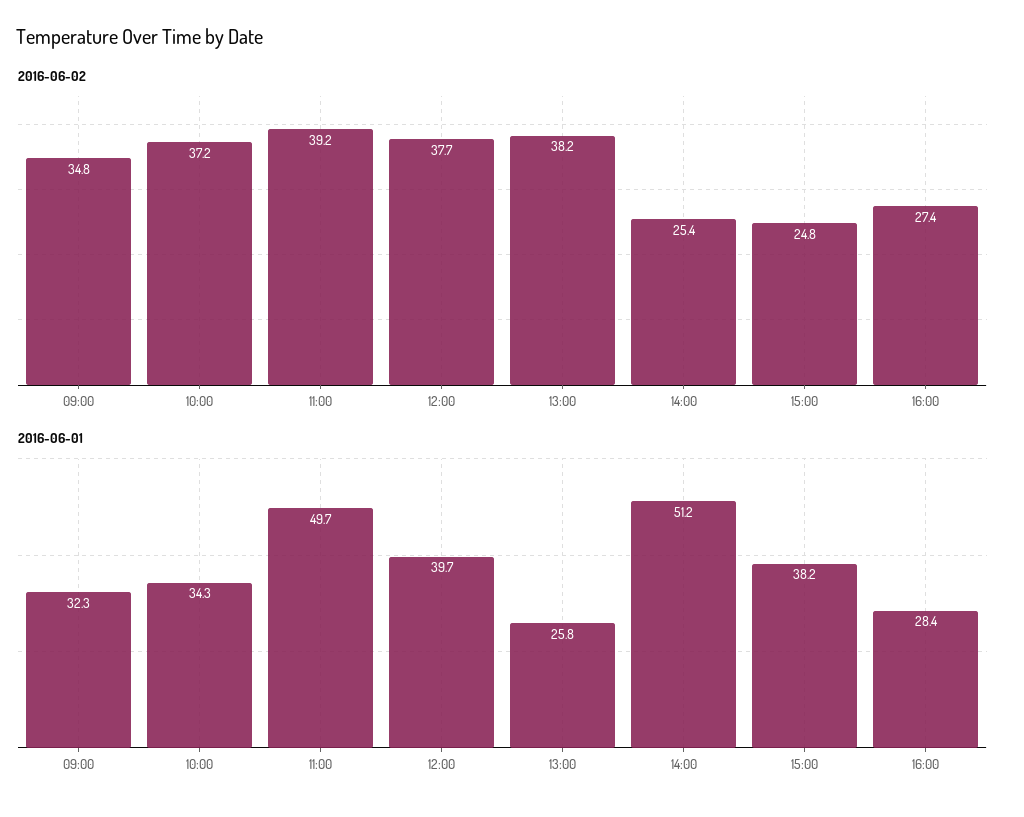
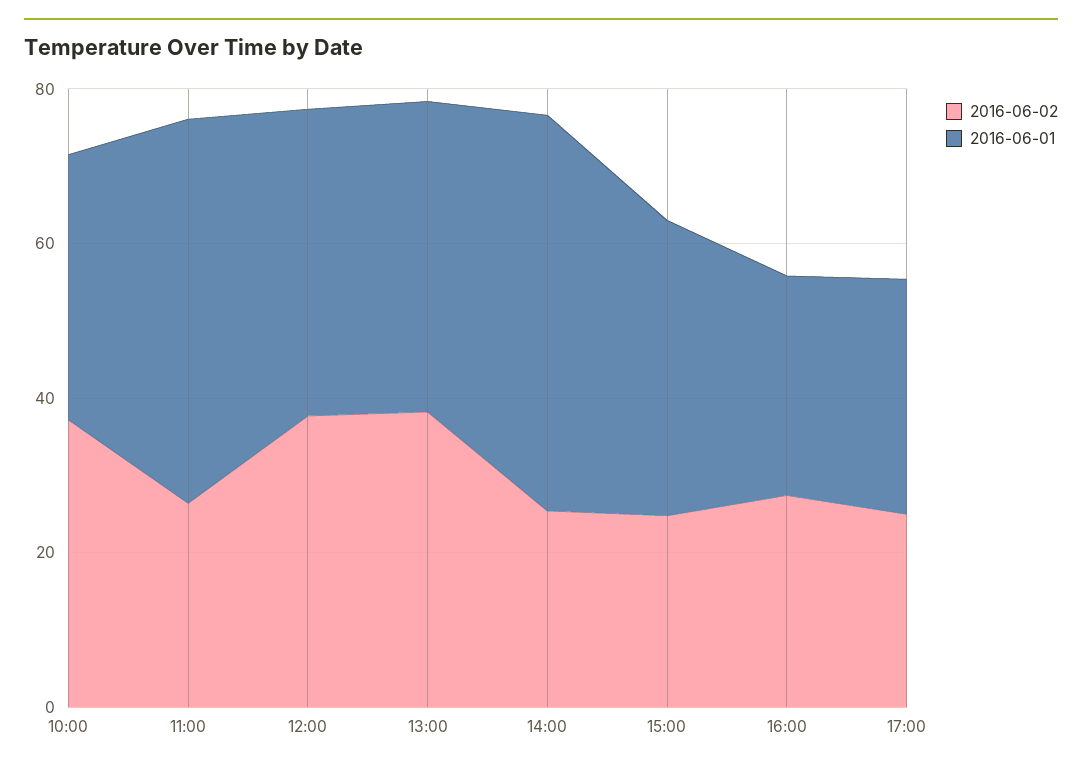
2016-06-02, 09:00: 34.8 -> none
2016-06-02, 11:00: 39.2 -> 25
2016-06-01, 09:00: 32.3 -> none
2016-06-01, 13:00: 25.8 -> 40
2016-06-02, 17:00: none -> 25
2016-06-01, 17:00: none -> 30

